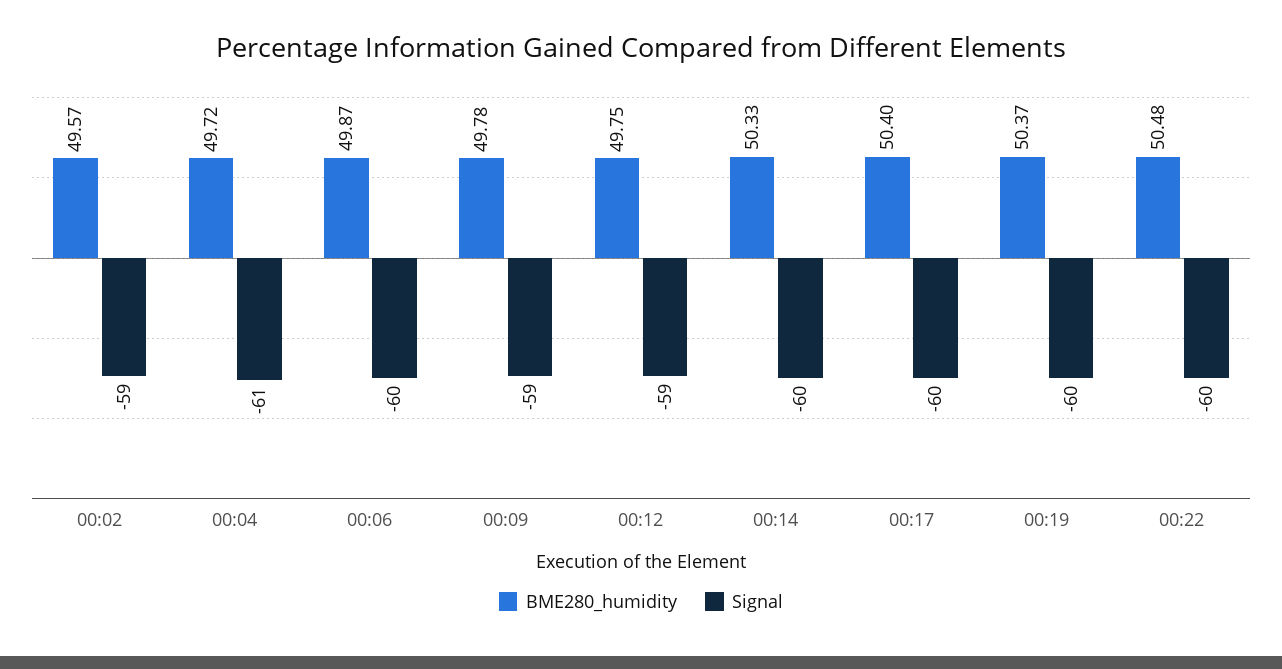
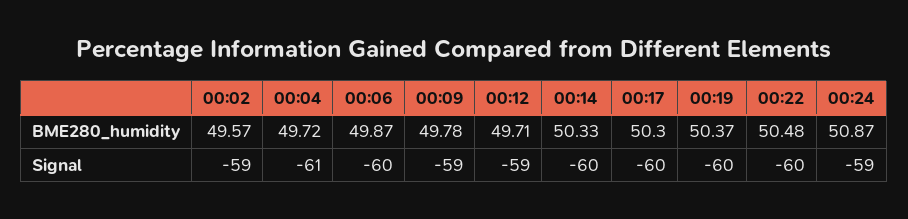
BME280_humidity, 00:12: 49.75 -> 49.71
BME280_humidity, 00:17: 50.4 -> 50.3
BME280_humidity, 00:24: none -> 50.87
Signal, 00:24: none -> -59

